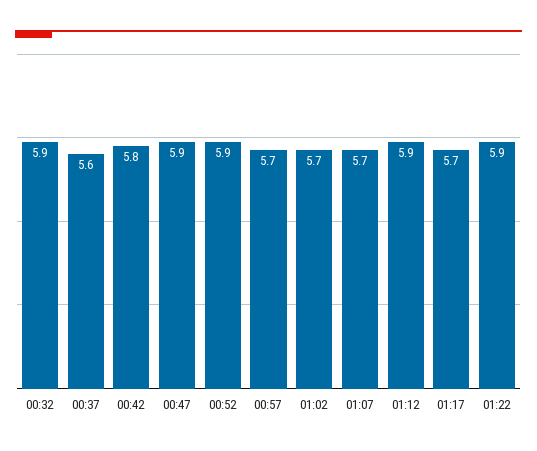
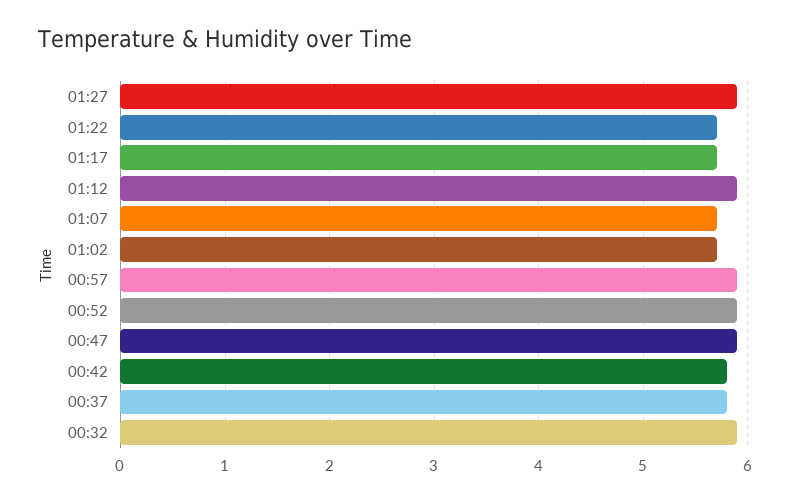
00:37: 5.6 -> 5.8
00:57: 5.7 -> 5.9
01:22: 5.9 -> 5.7
01:27: none -> 5.9

